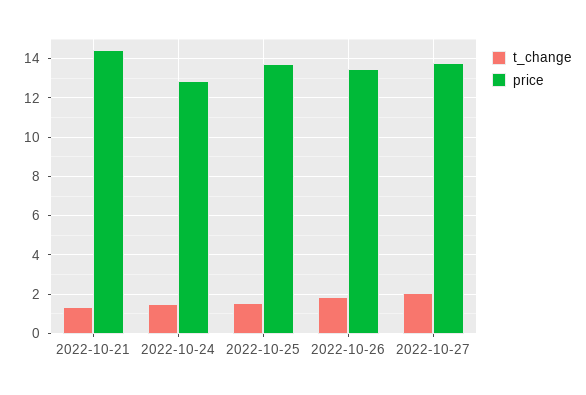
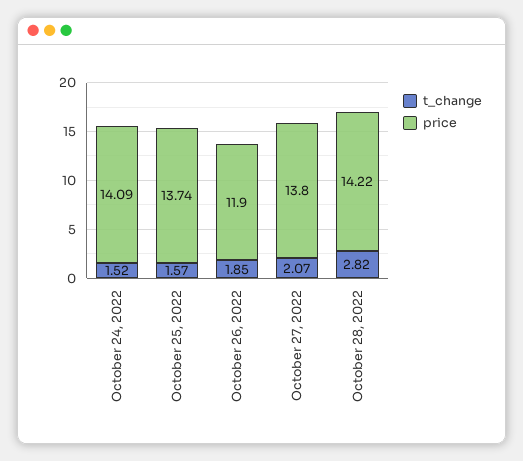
t_change, 2022-10-21: 1.5 -> none
price, 2022-10-21: 14.5 -> none
price, 2022-10-24: 13 -> 14.09
price, 2022-10-26: 13.5 -> 11.9
t_change, October 28, 2022: none -> 2.82
price, October 28, 2022: none -> 14.22

